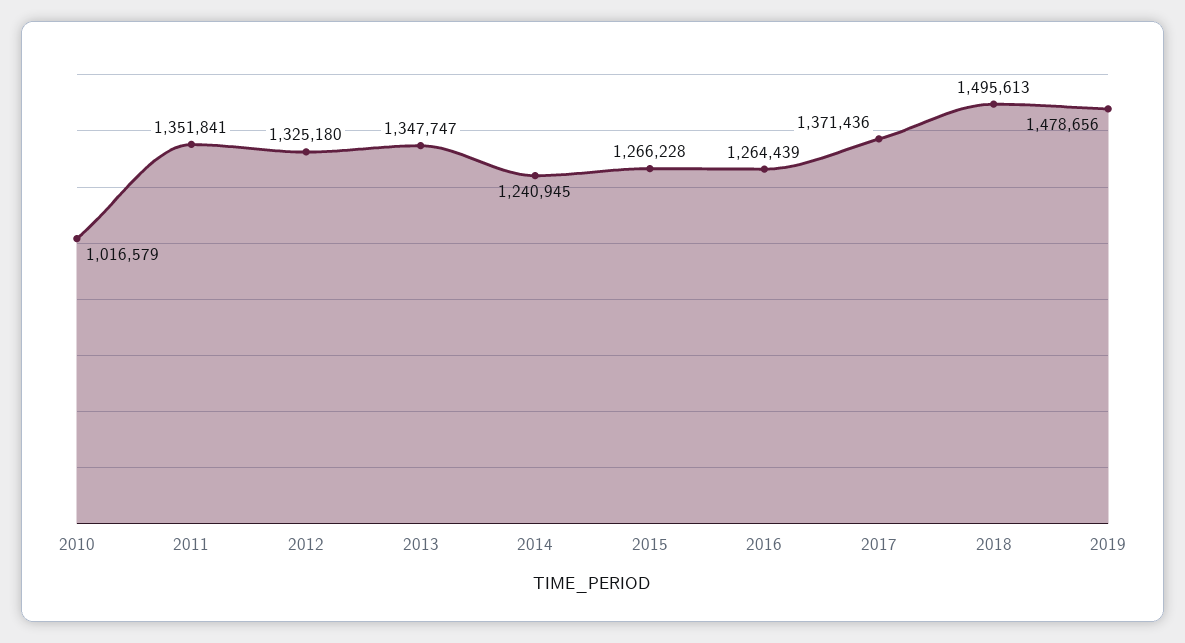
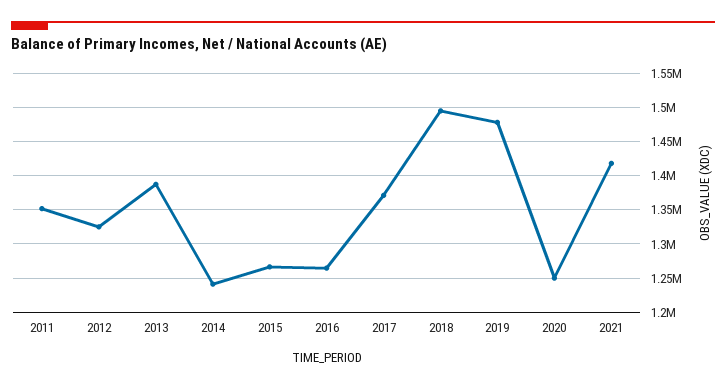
2010: 1016579 -> none
2013: 1347747 -> 1390000
2020: none -> 1250000
2021: none -> 1420000

